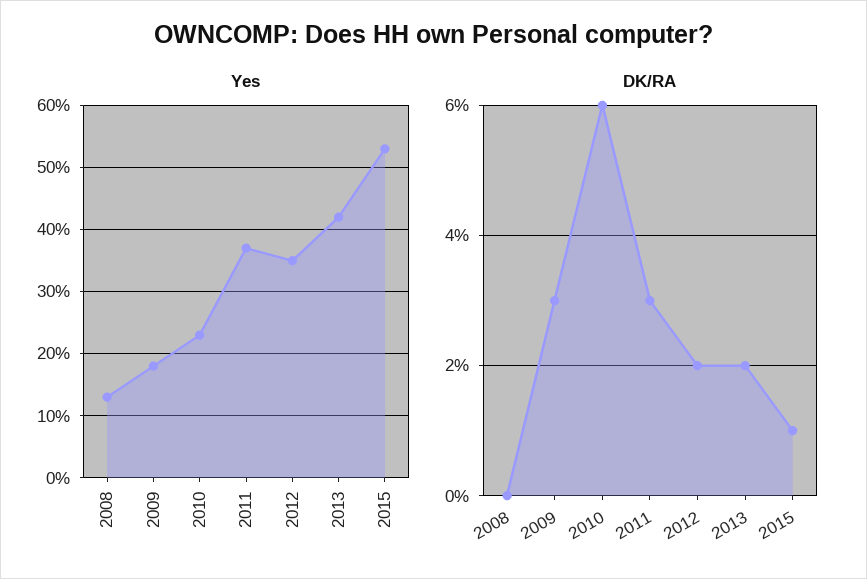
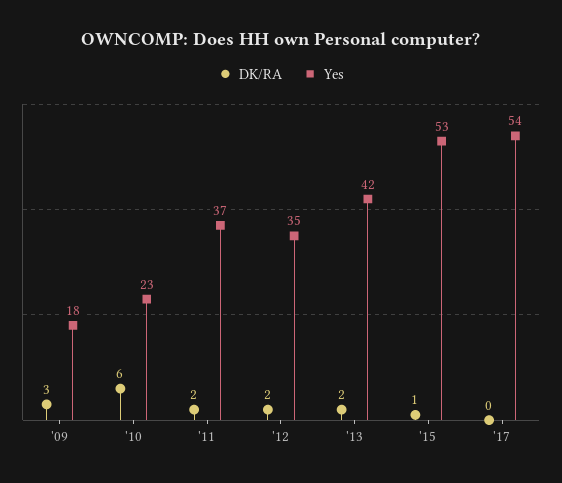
Yes, 2008: 13 -> none
DK/RA, 2008: 0 -> none
DK/RA, 2011: 3 -> 2
DK/RA, '17: none -> 0
Yes, '17: none -> 54

